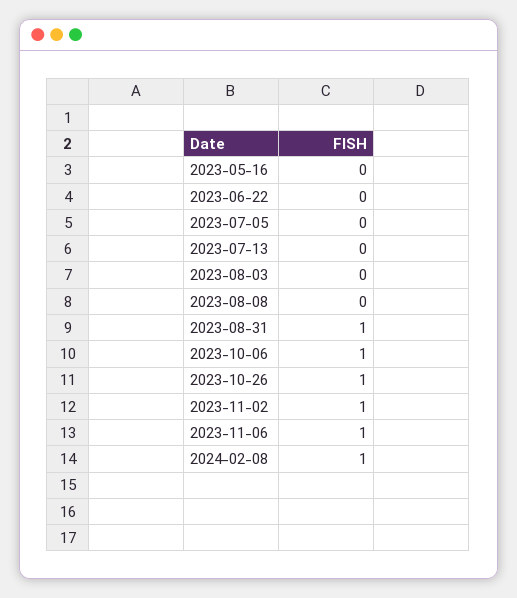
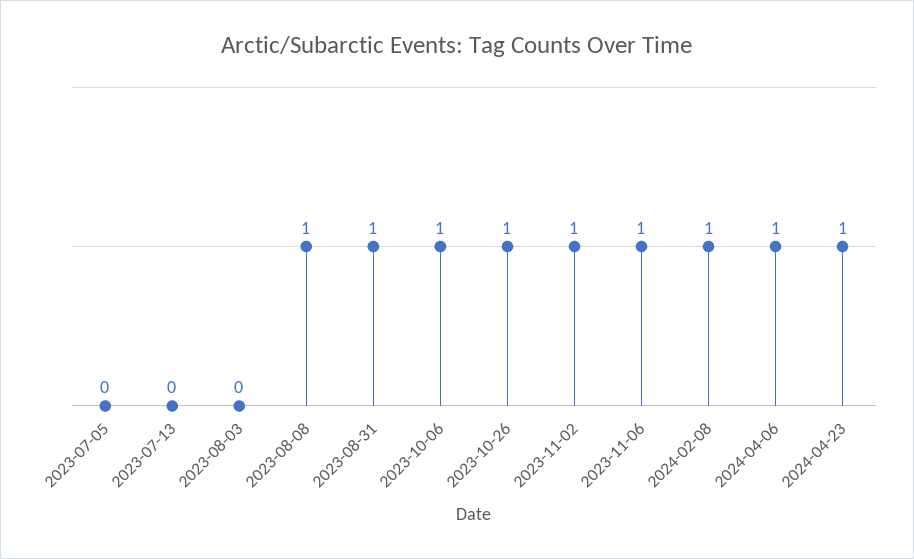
2023-05-16: 0 -> none
2023-06-22: 0 -> none
2023-08-08: 0 -> 1
2024-04-06: none -> 1
2024-04-23: none -> 1

